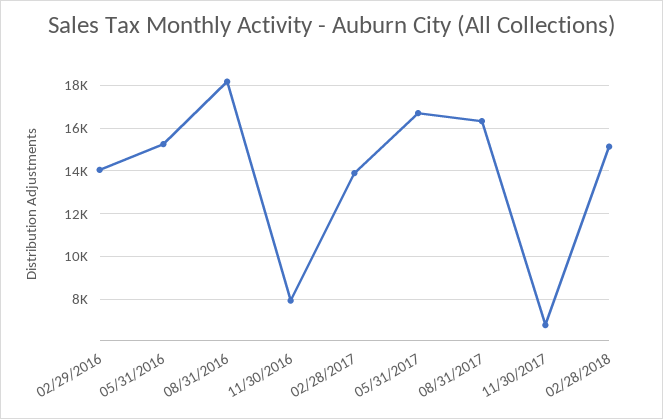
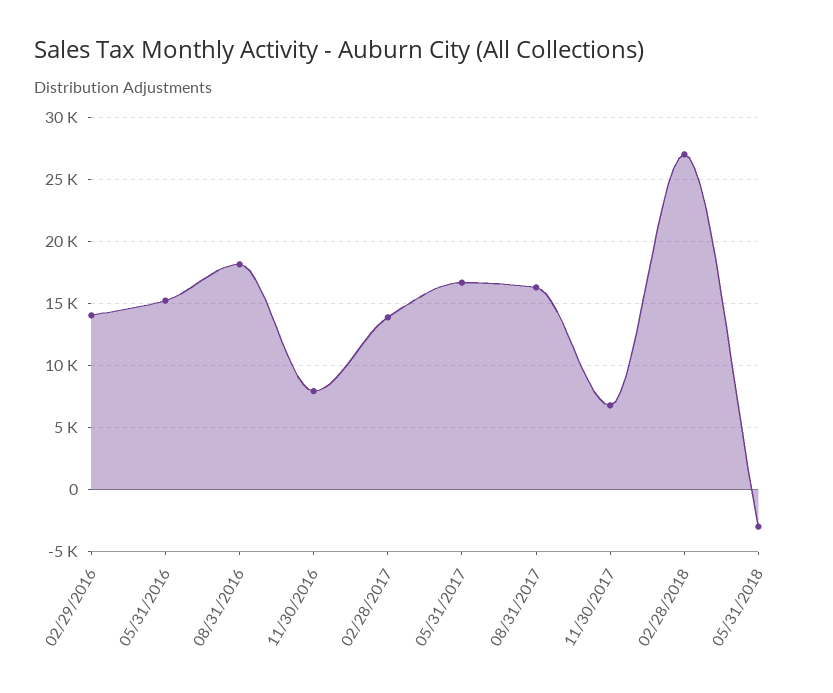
02/28/2018: 15000 -> 27000
05/31/2018: none -> -3000

